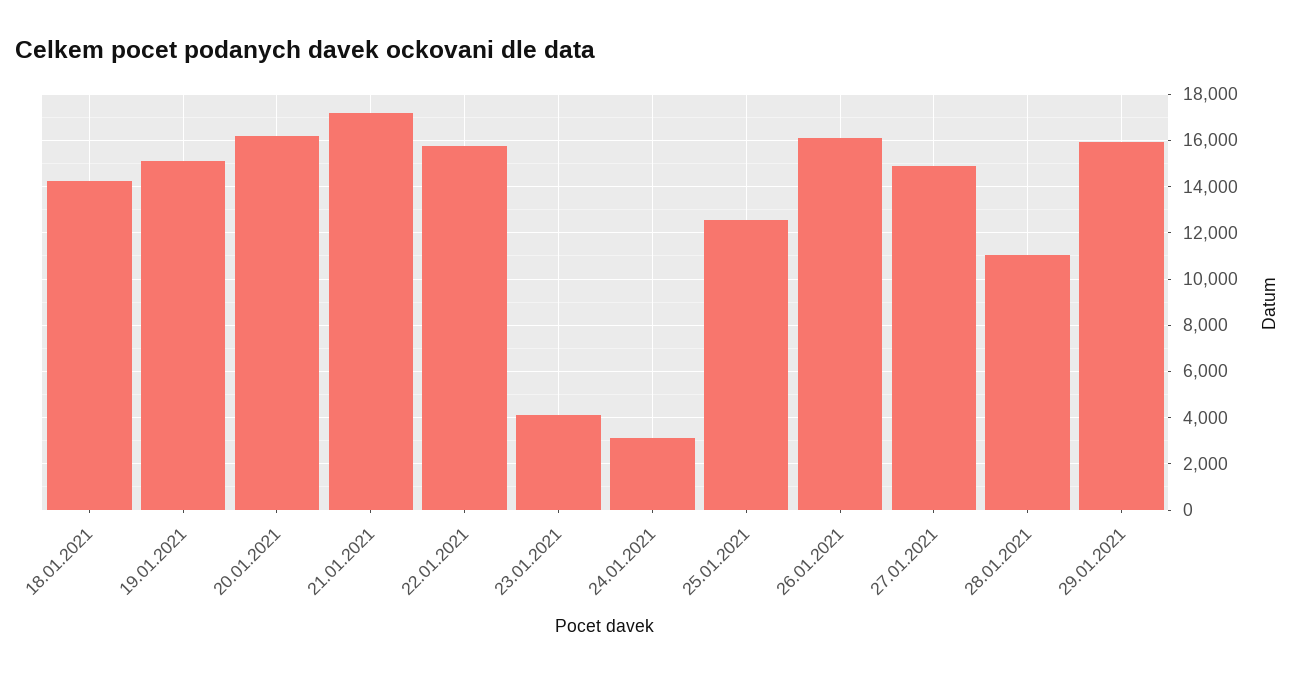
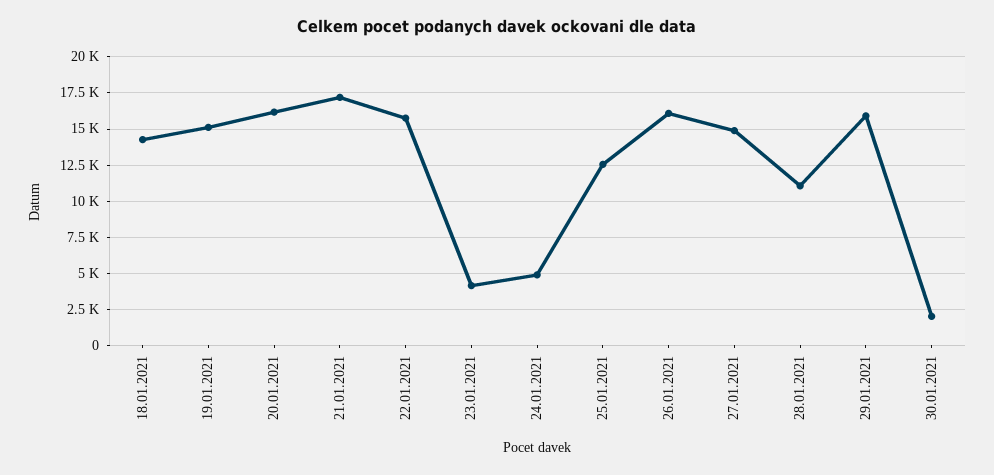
24.01.2021: 3000 -> 5000
30.01.2021: none -> 2000

